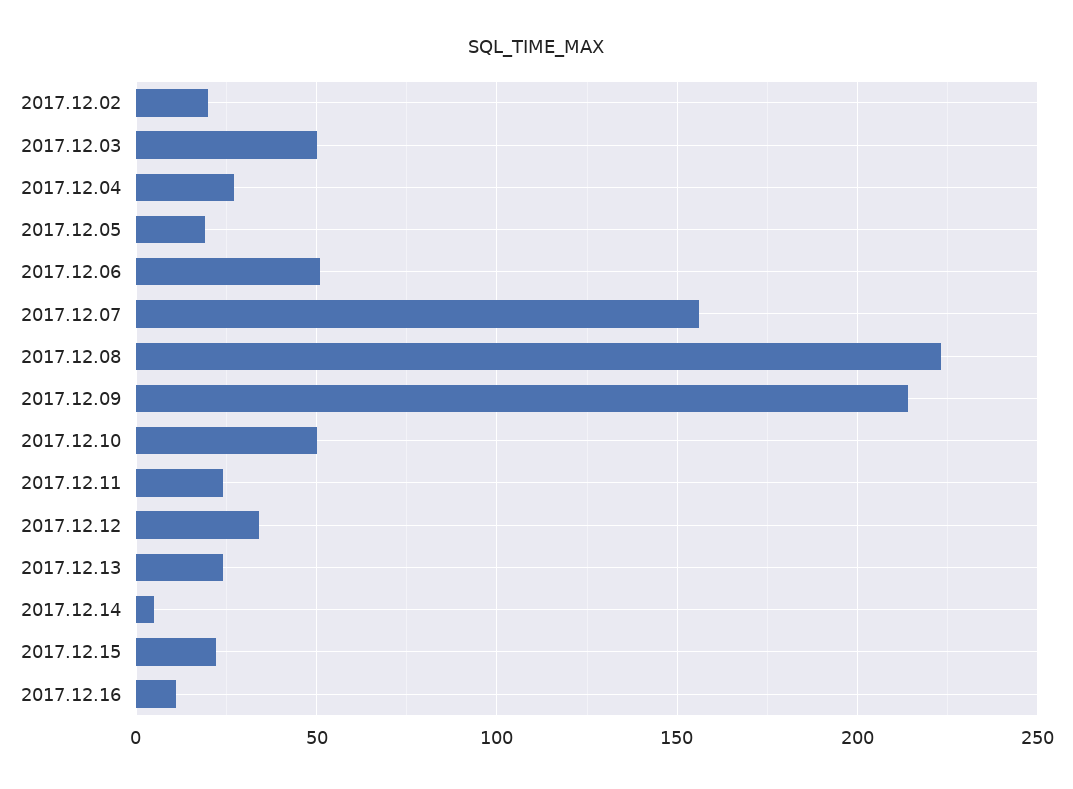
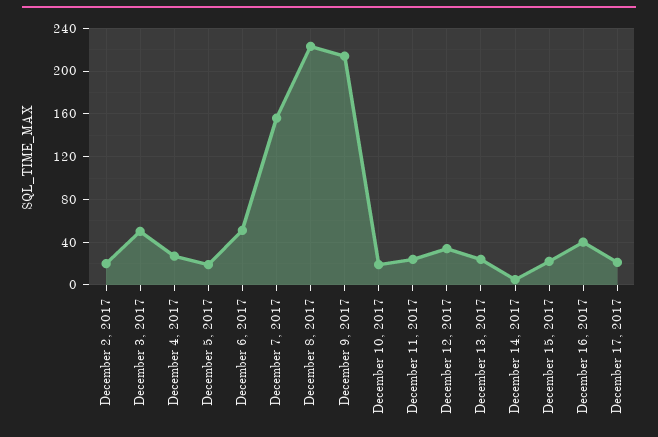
2017.12.10: 50 -> 20
2017.12.16: 10 -> 40
December 17, 2017: none -> 20

